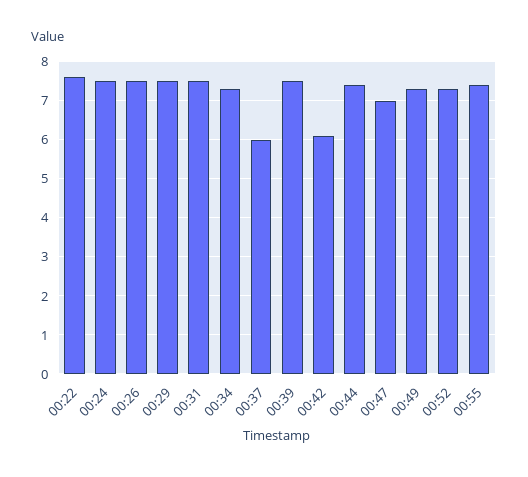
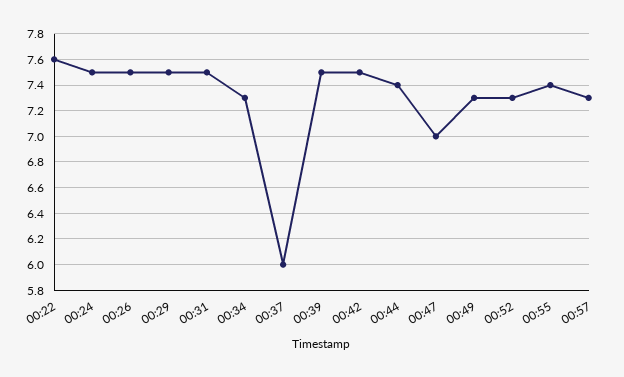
00:42: 6 -> 7.5
00:57: none -> 7.3

